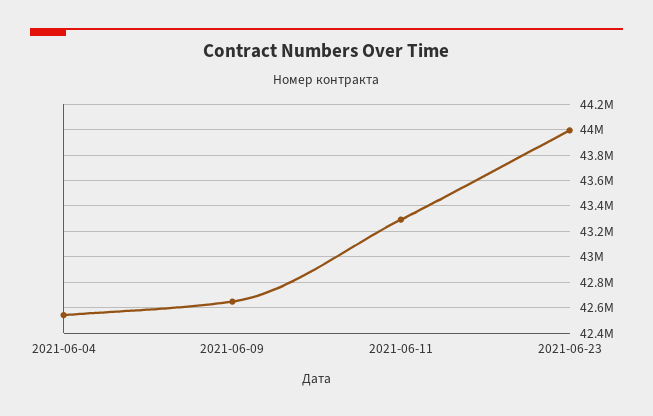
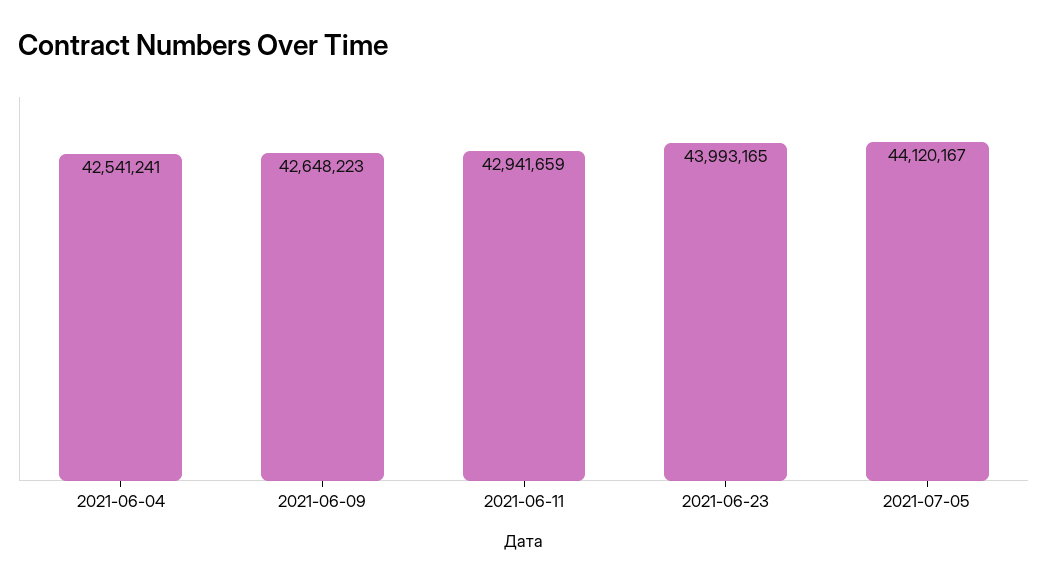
2021-06-11: 43300000 -> 42941659
2021-07-05: none -> 44120167

